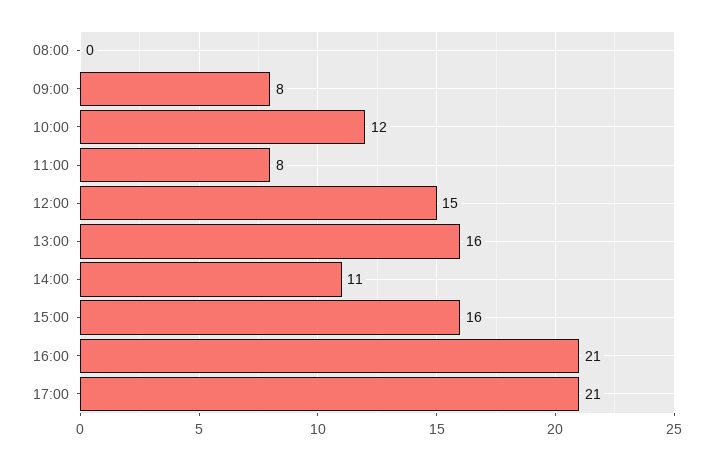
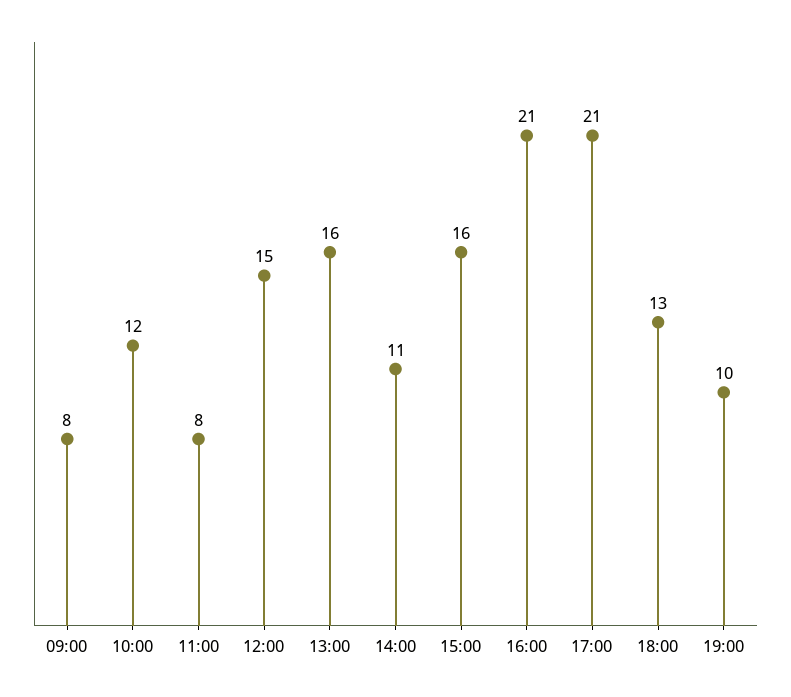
08:00: 0 -> none
18:00: none -> 13
19:00: none -> 10

